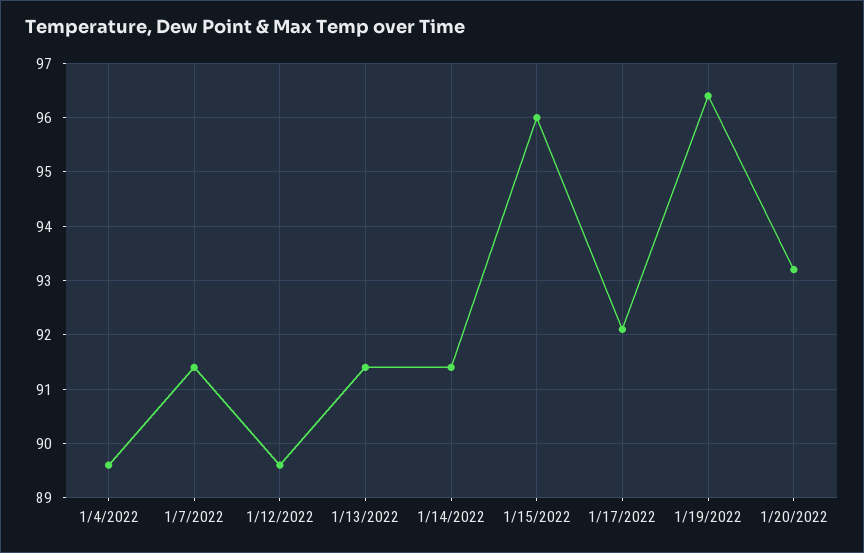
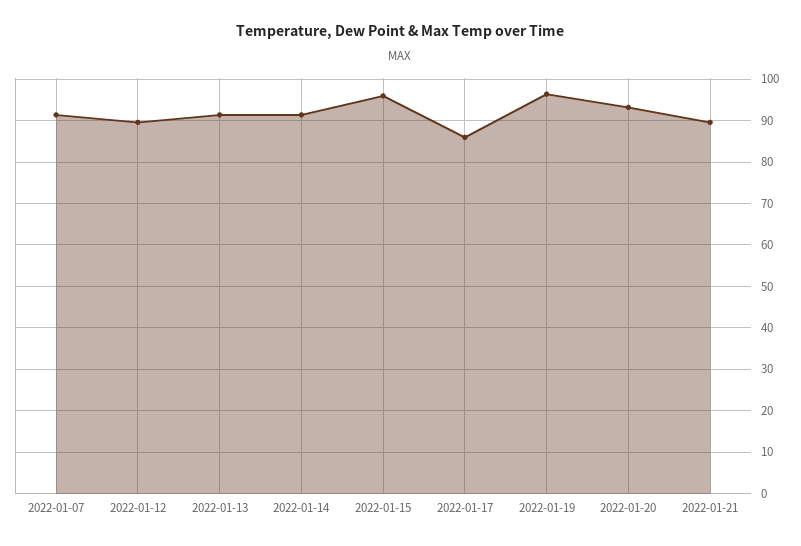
1/4/2022: 89.5 -> none
1/17/2022: 92 -> 86
2022-01-21: none -> 90

